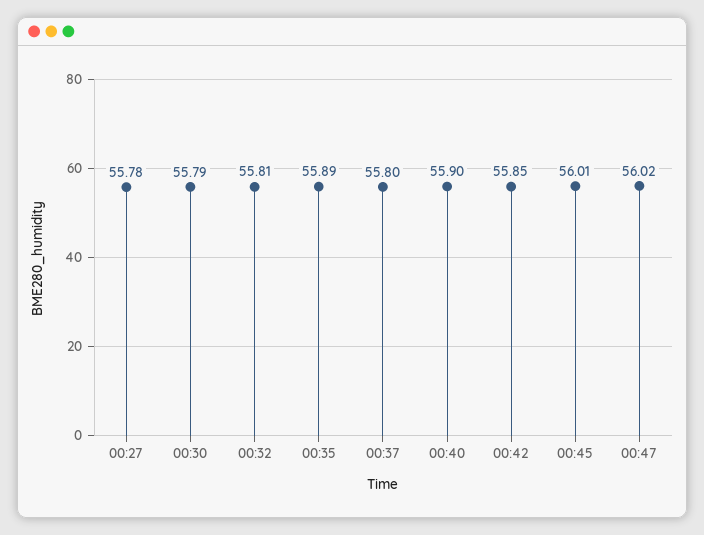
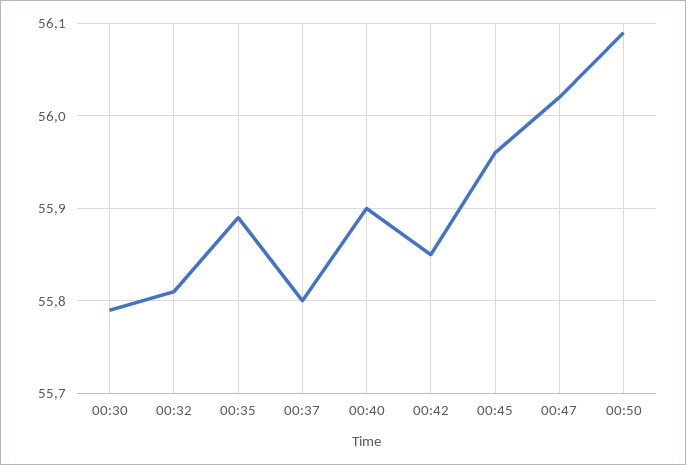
00:27: 55.78 -> none
00:45: 56.01 -> 55.96
00:50: none -> 56.09

